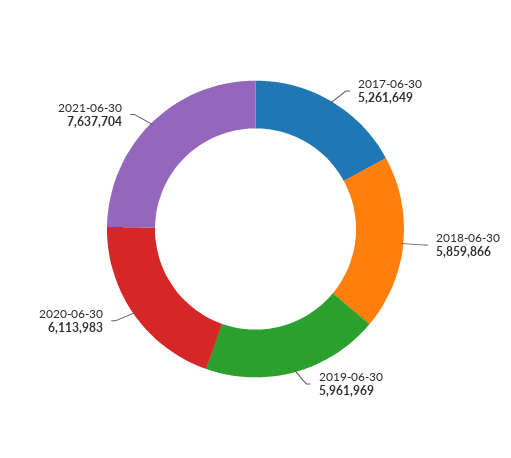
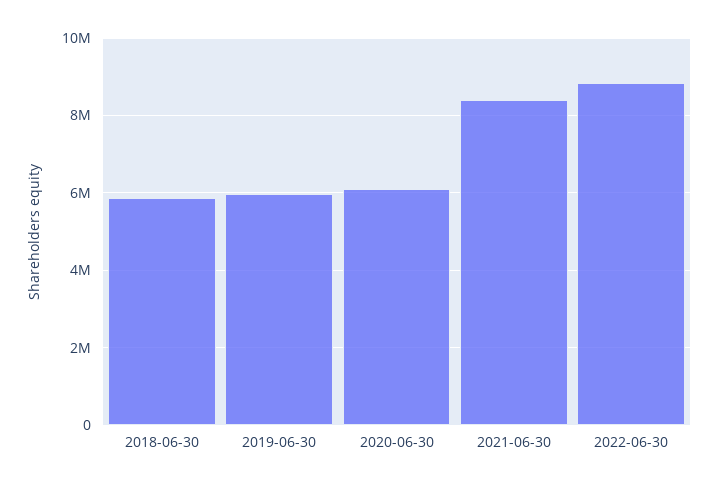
2017-06-30: 5261649 -> none
2021-06-30: 7637704 -> 8400000
2022-06-30: none -> 8800000

